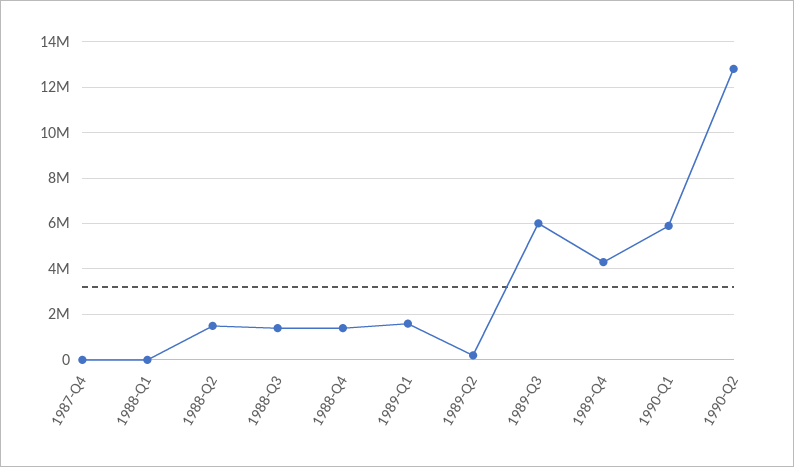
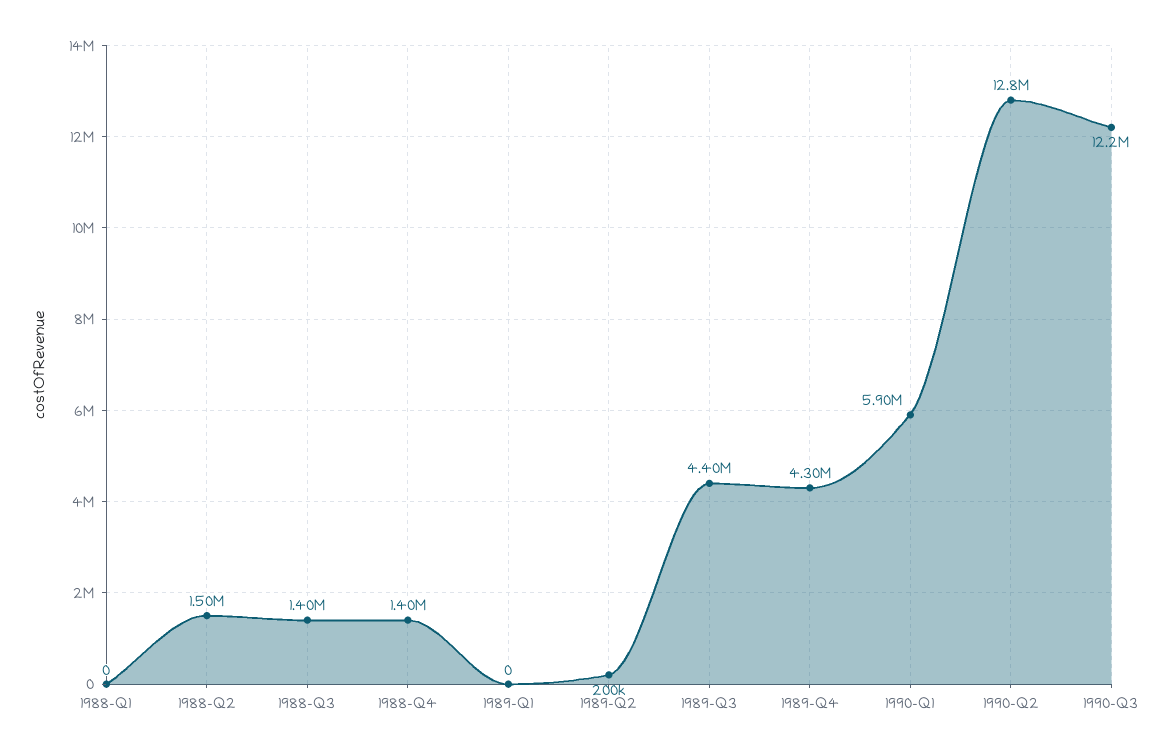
1987-Q4: 0 -> none
1989-Q1: 1500000 -> 0
1989-Q3: 6000000 -> 4400000
1990-Q3: none -> 12200000

